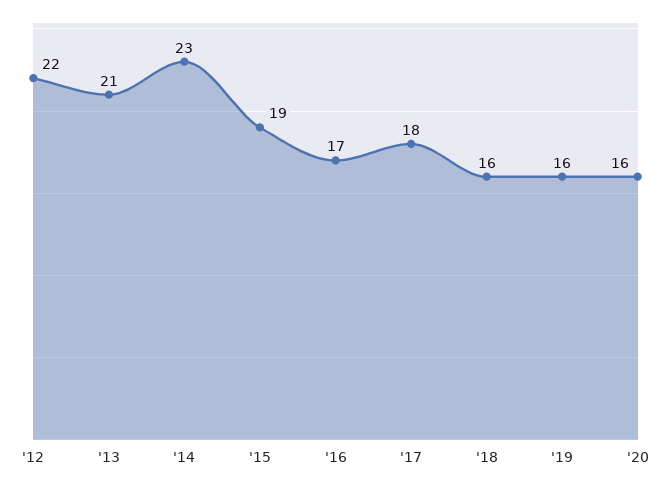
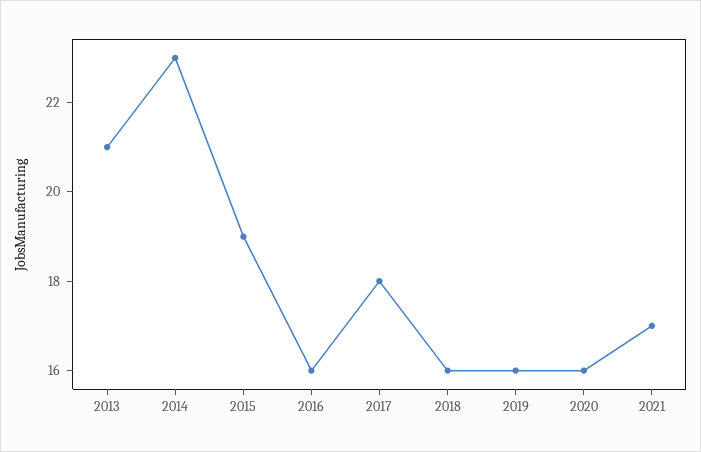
'12: 22 -> none
'16: 17 -> 16
2021: none -> 17

